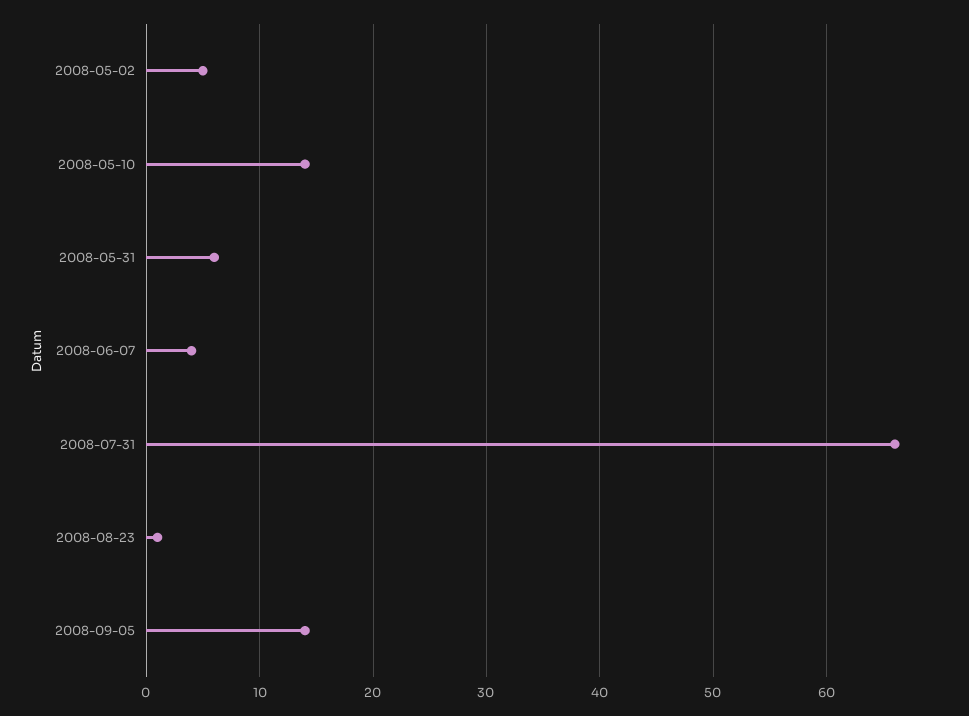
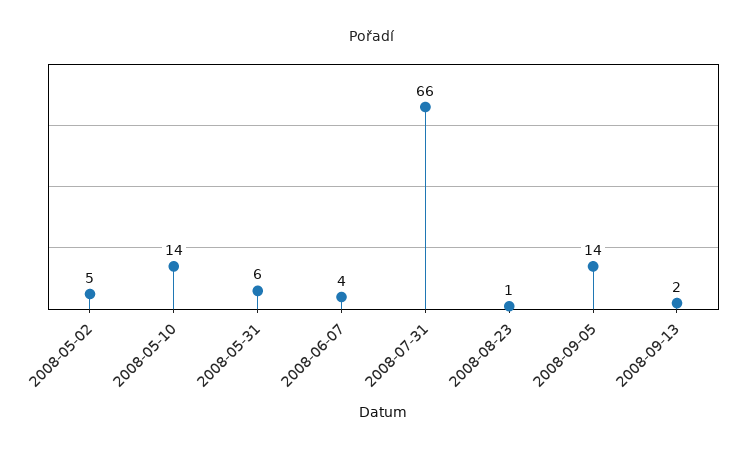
2008-09-13: none -> 2

